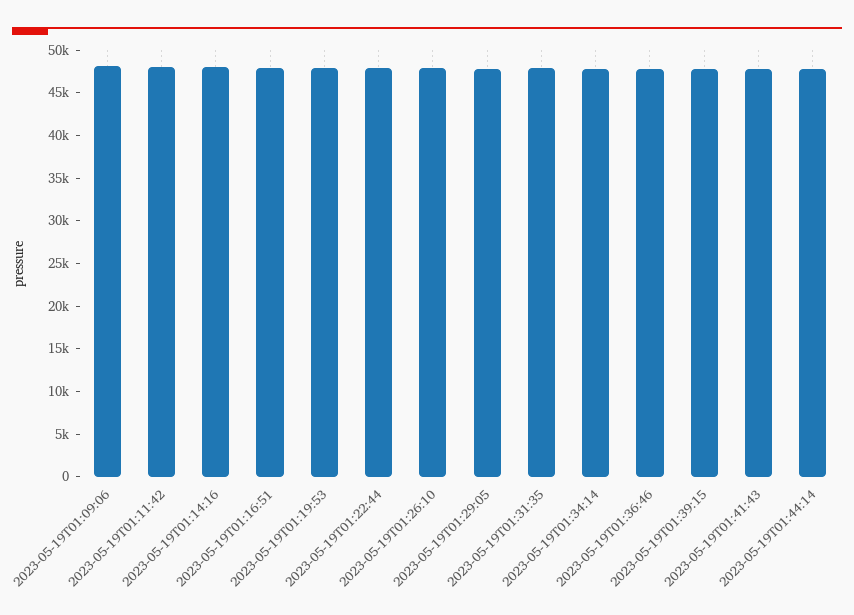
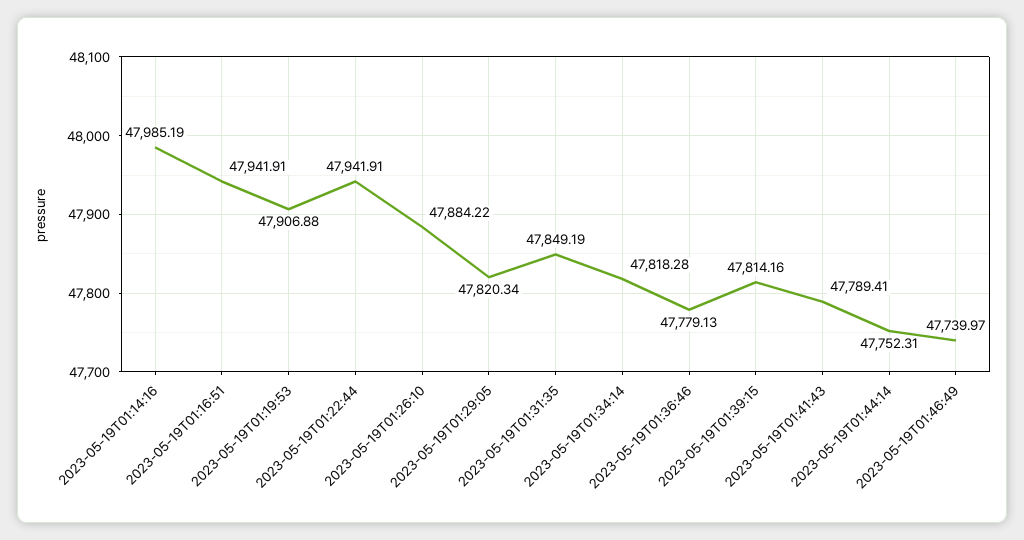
2023-05-19T01:09:06: 48000 -> none
2023-05-19T01:11:42: 48000 -> none
2023-05-19T01:46:49: none -> 47739.97

